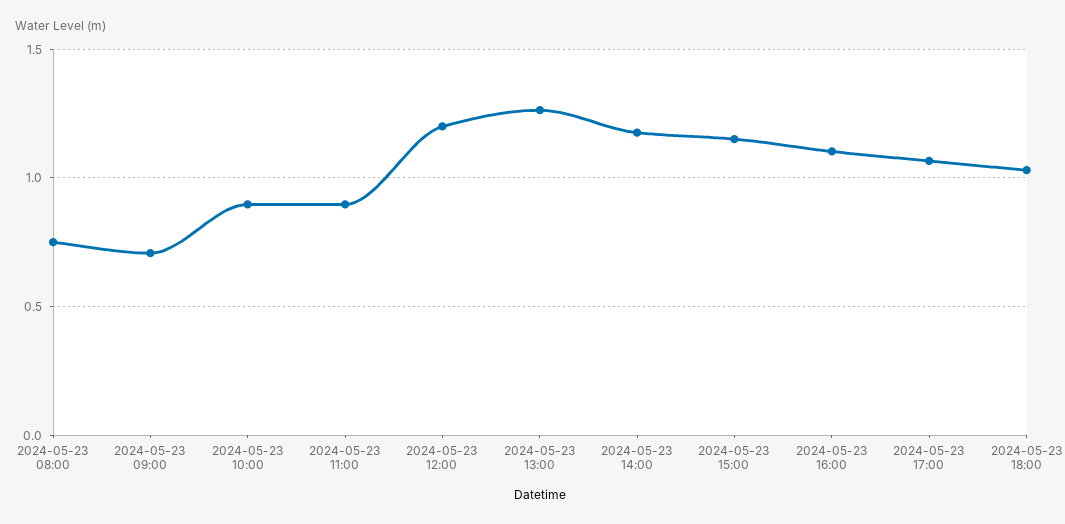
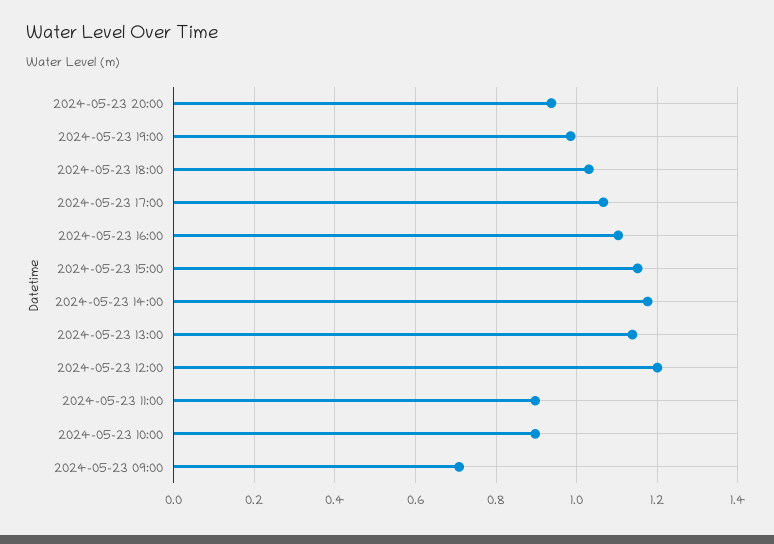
2024-05-23 08:00: 0.75 -> none
2024-05-23 13:00: 1.25 -> 1.14
2024-05-23 20:00: none -> 0.94
2024-05-23 19:00: none -> 0.98

